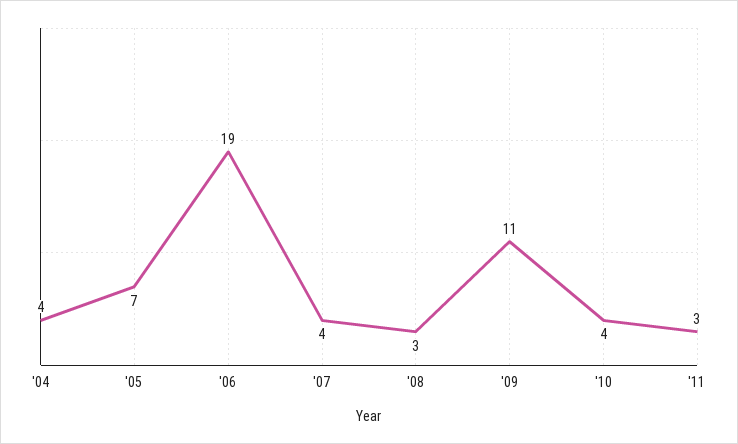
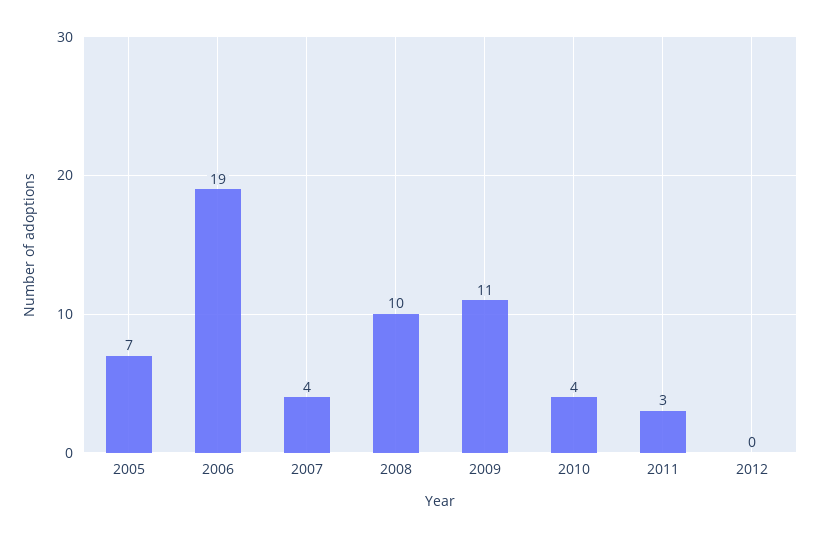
'04: 4 -> none
'08: 3 -> 10
2012: none -> 0

